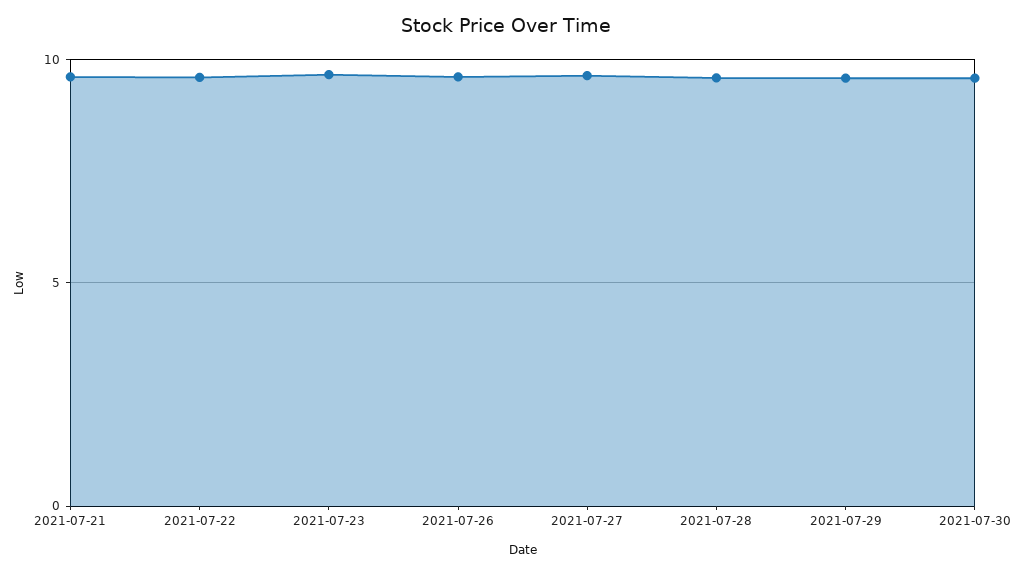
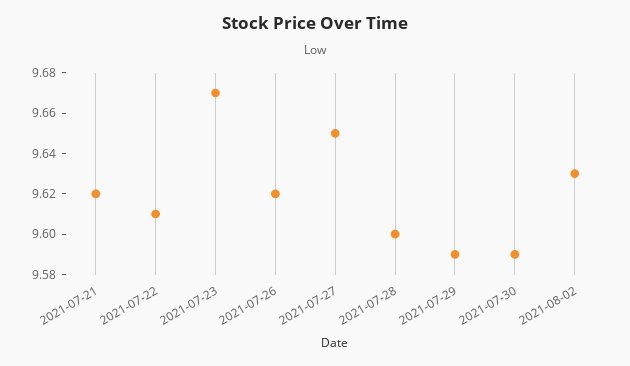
2021-08-02: none -> 9.63

